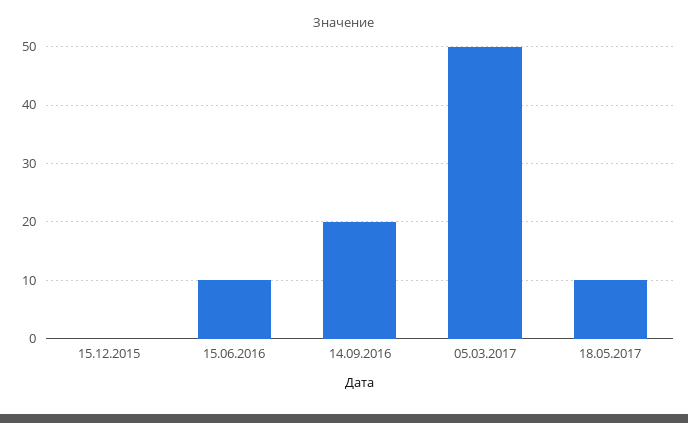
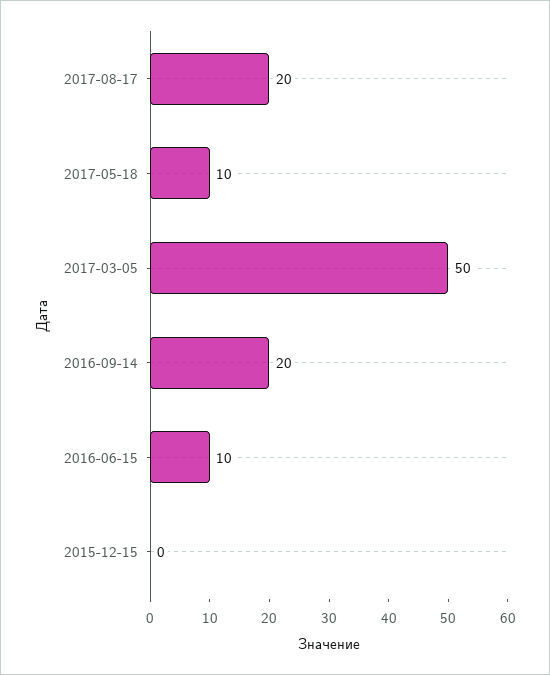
2017-08-17: none -> 20

